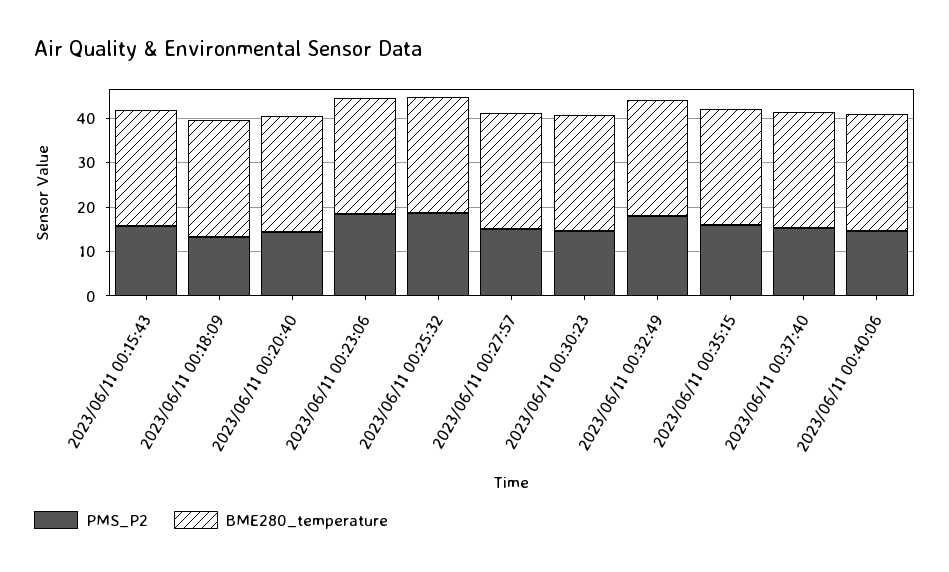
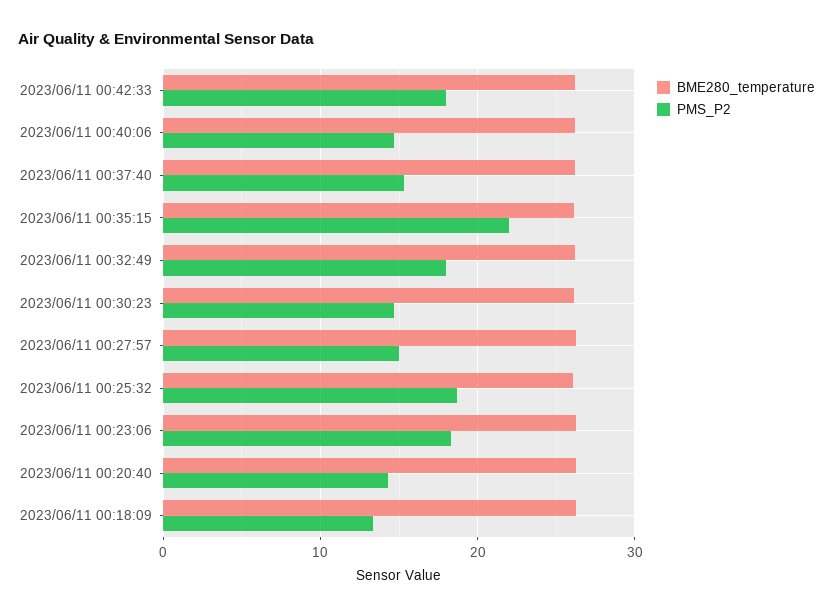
PMS_P2, 2023/06/11 00:15:43: 16 -> none
BME280_temperature, 2023/06/11 00:15:43: 26 -> none
PMS_P2, 2023/06/11 00:35:15: 16 -> 22
BME280_temperature, 2023/06/11 00:42:33: none -> 26
PMS_P2, 2023/06/11 00:42:33: none -> 18

